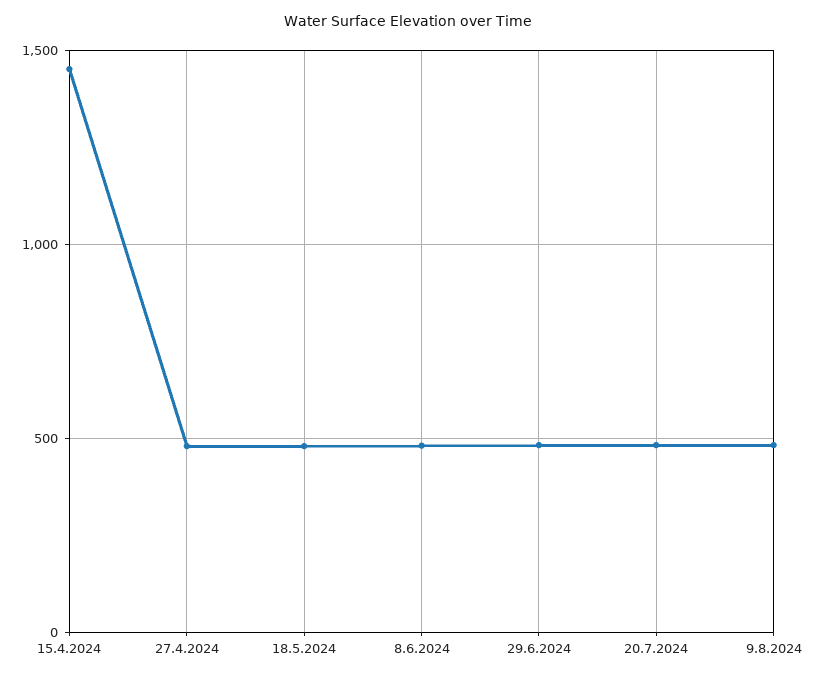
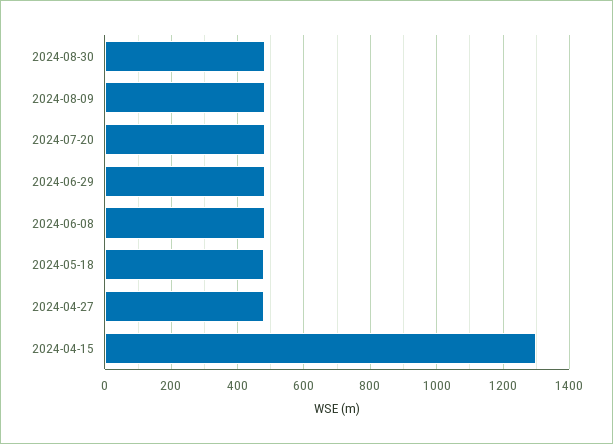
15.4.2024: 1450 -> 1300
2024-08-30: none -> 480

